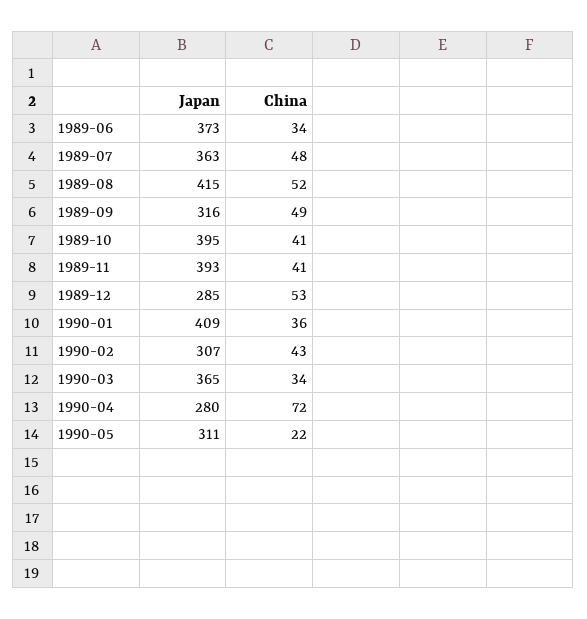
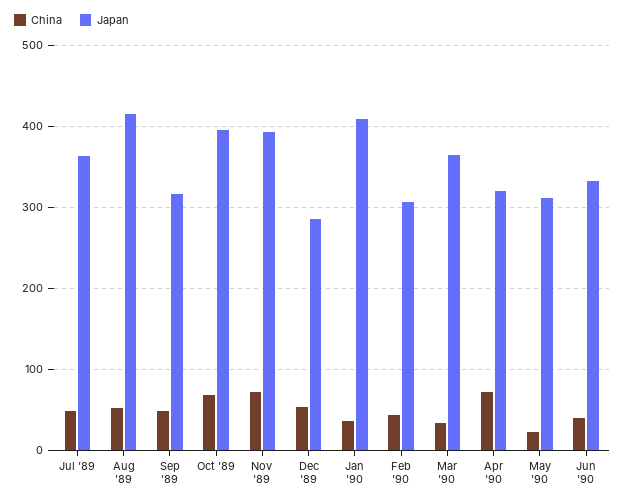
Japan, 1989-06: 373 -> none
China, 1989-06: 34 -> none
China, 1989-10: 41 -> 70
China, 1989-11: 41 -> 70
Japan, 1990-04: 280 -> 320
China, Jun '90: none -> 40
Japan, Jun '90: none -> 330

